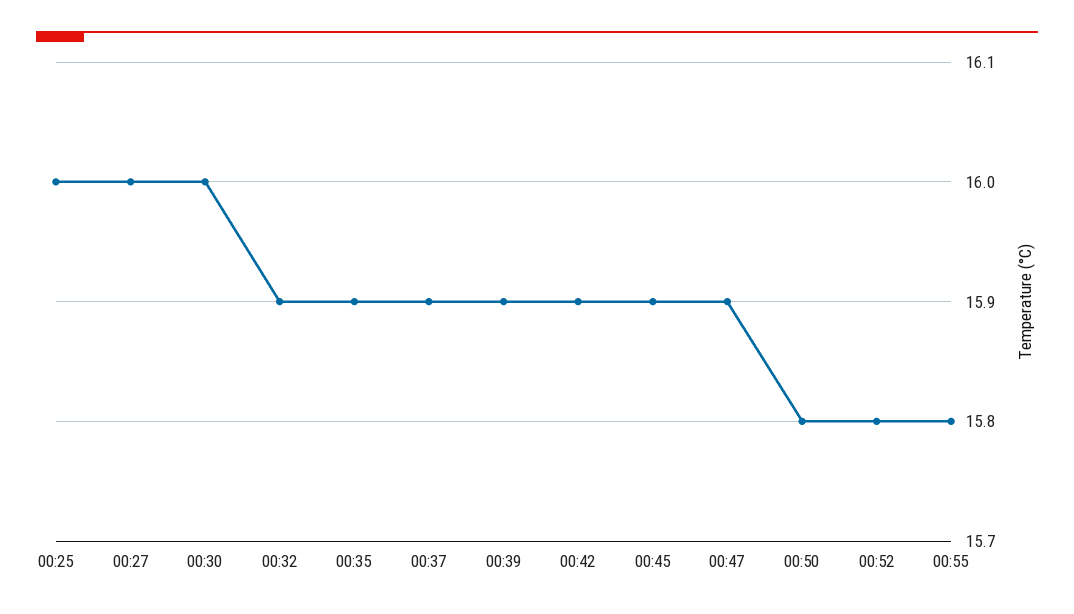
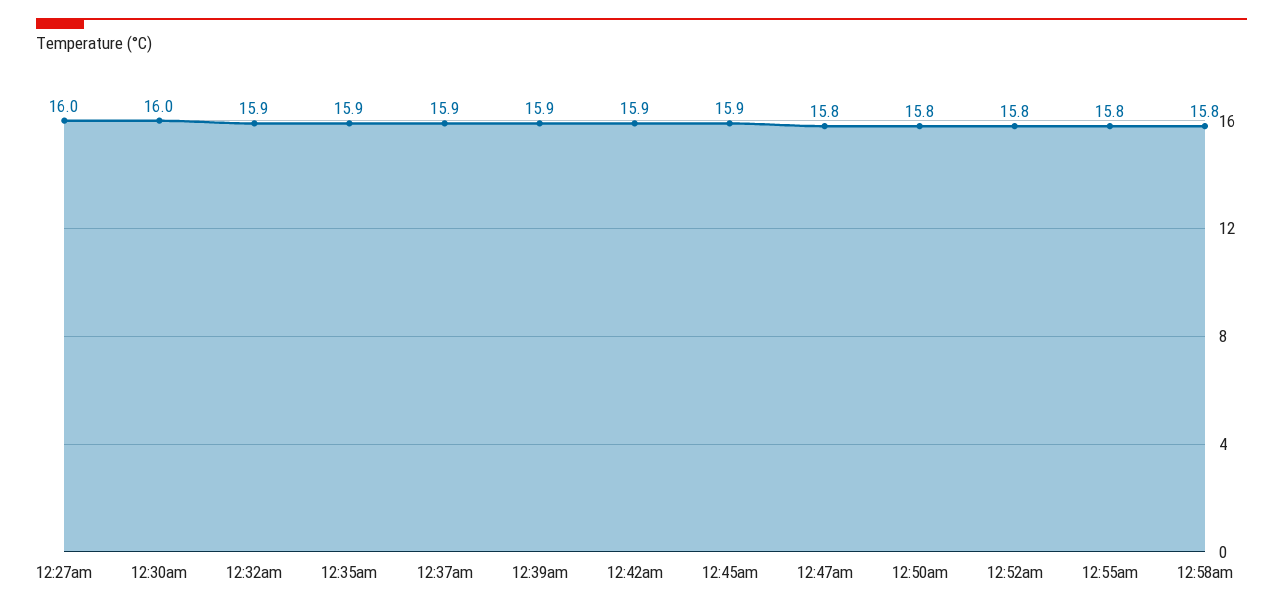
00:25: 16 -> none
00:47: 15.9 -> 15.8
12:58am: none -> 15.8

